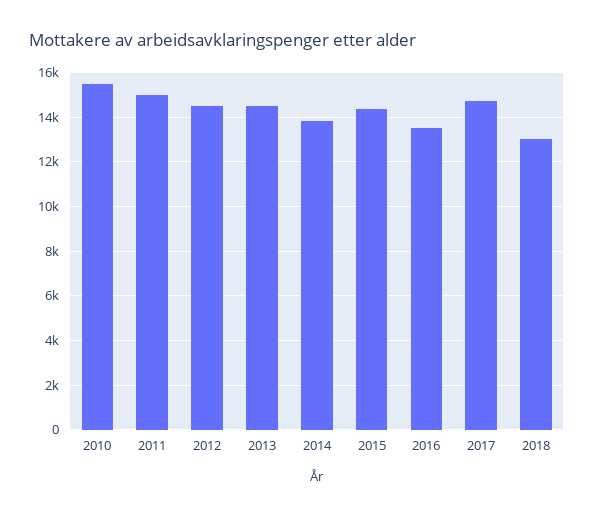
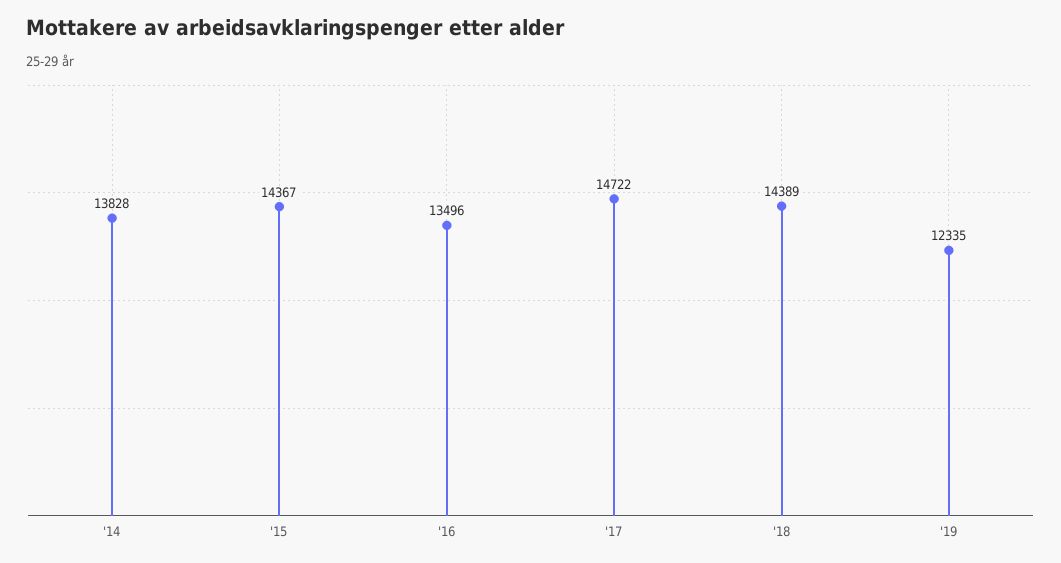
2010: 15500 -> none
2011: 15000 -> none
2012: 14500 -> none
2013: 14500 -> none
2018: 13000 -> 14389
'19: none -> 12335

